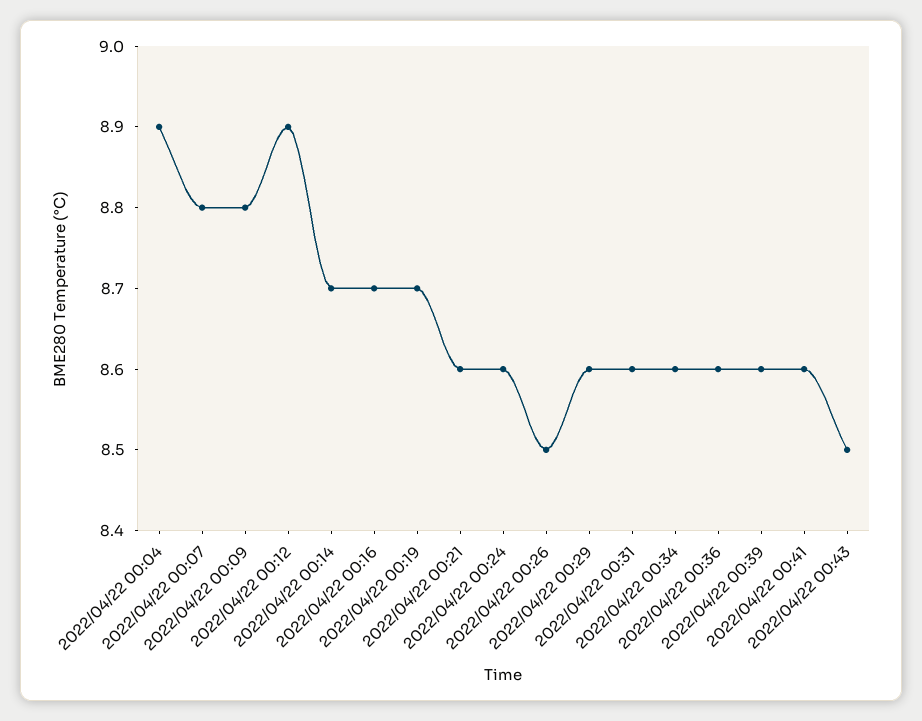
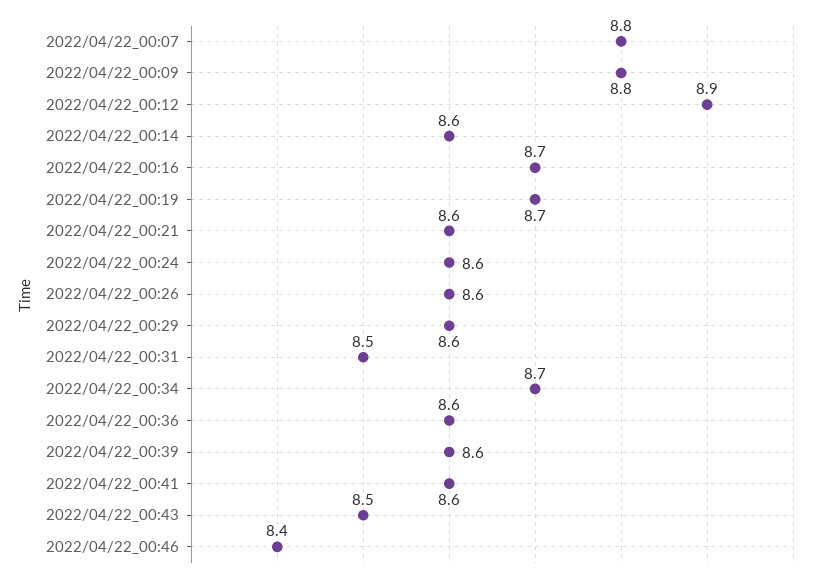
2022/04/22 00:04: 8.9 -> none
2022/04/22 00:14: 8.7 -> 8.6
2022/04/22 00:26: 8.5 -> 8.6
2022/04/22 00:31: 8.6 -> 8.5
2022/04/22 00:34: 8.6 -> 8.7
2022/04/22_00:46: none -> 8.4

